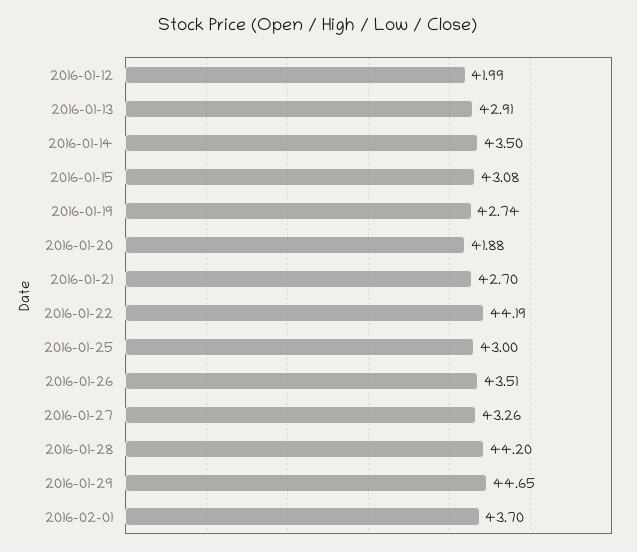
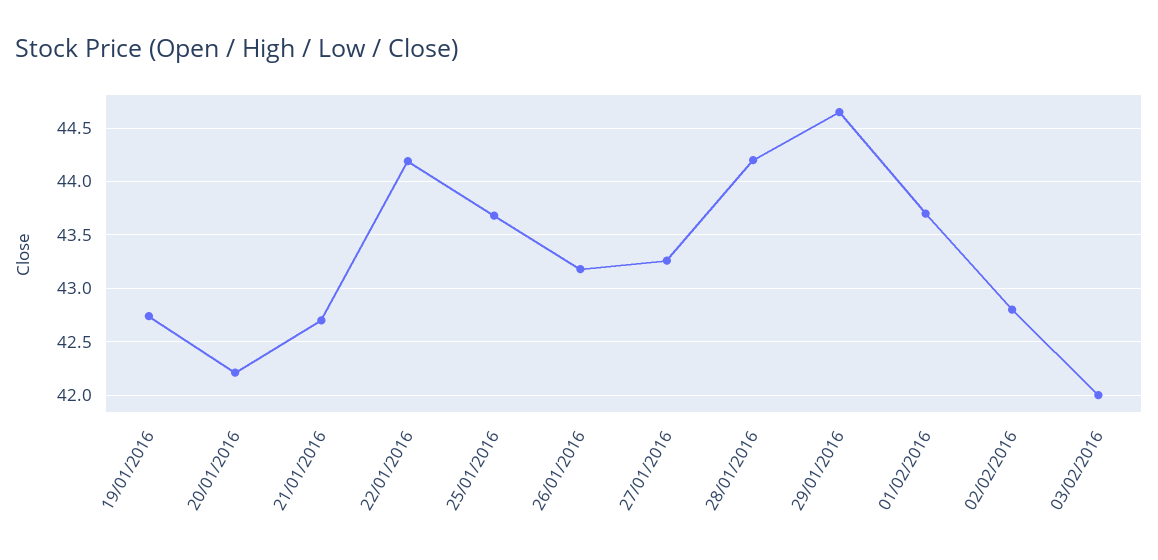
2016-01-12: 41.99 -> none
2016-01-13: 42.91 -> none
2016-01-14: 43.5 -> none
2016-01-15: 43.08 -> none
2016-01-20: 41.88 -> 42.2
2016-01-25: 43 -> 43.7
2016-01-26: 43.51 -> 43.2
02/02/2016: none -> 42.8
03/02/2016: none -> 42

